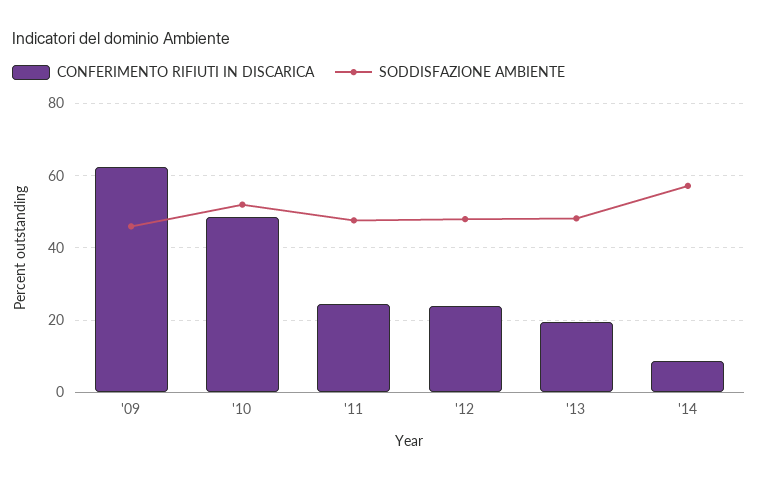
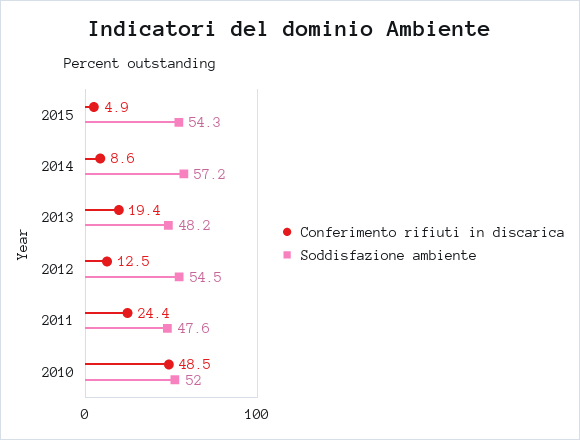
CONFERIMENTO RIFIUTI IN DISCARICA, '09: 62 -> none
SODDISFAZIONE AMBIENTE, '09: 46 -> none
CONFERIMENTO RIFIUTI IN DISCARICA, '12: 24 -> 12.5
SODDISFAZIONE AMBIENTE, '12: 48 -> 54.5
CONFERIMENTO RIFIUTI IN DISCARICA, 2015: none -> 4.9
SODDISFAZIONE AMBIENTE, 2015: none -> 54.3

